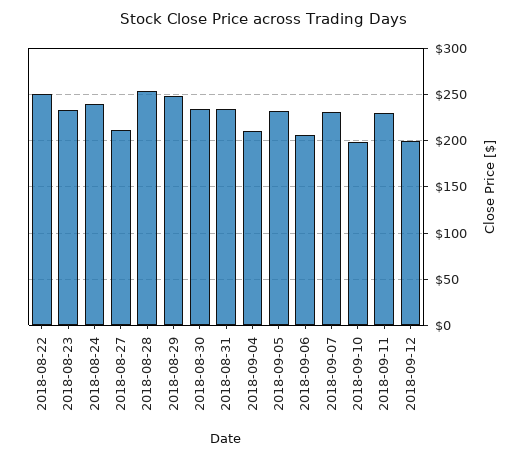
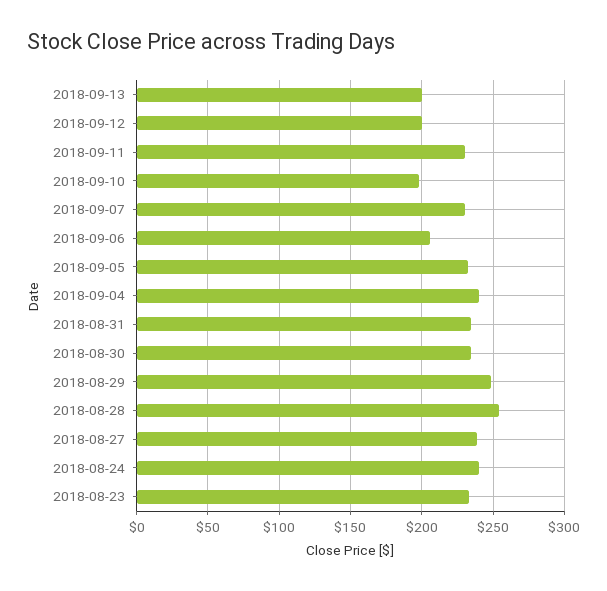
2018-08-22: 250 -> none
2018-08-27: 210 -> 240
2018-09-04: 210 -> 240
2018-09-13: none -> 200

